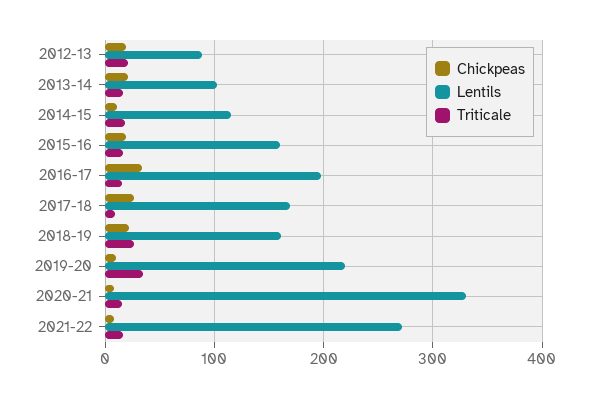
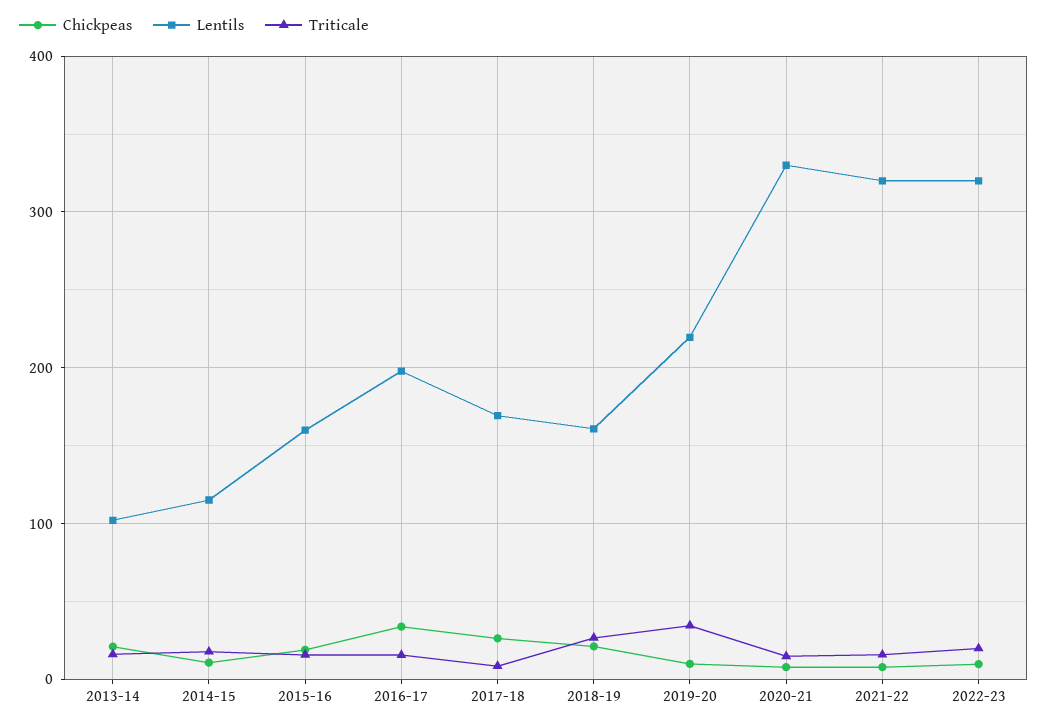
Chickpeas, 2012-13: 20 -> none
Lentils, 2012-13: 90 -> none
Triticale, 2012-13: 20 -> none
Lentils, 2021-22: 270 -> 320
Chickpeas, 2022-23: none -> 10
Lentils, 2022-23: none -> 320
Triticale, 2022-23: none -> 20

